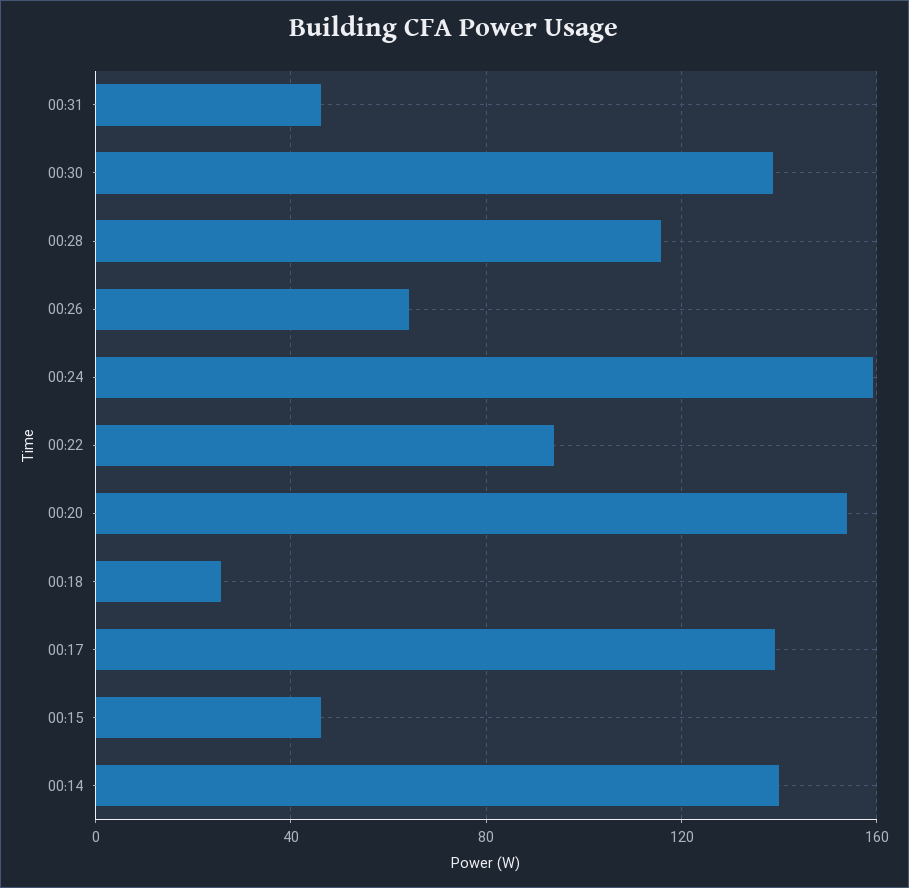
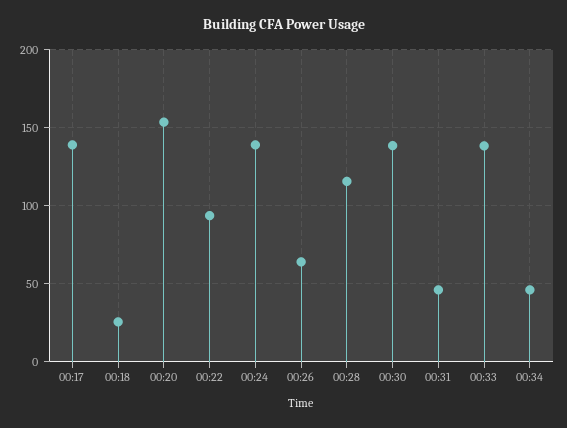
00:24: 160 -> 140
00:15: 45 -> none
00:14: 140 -> none
00:33: none -> 140
00:34: none -> 45

